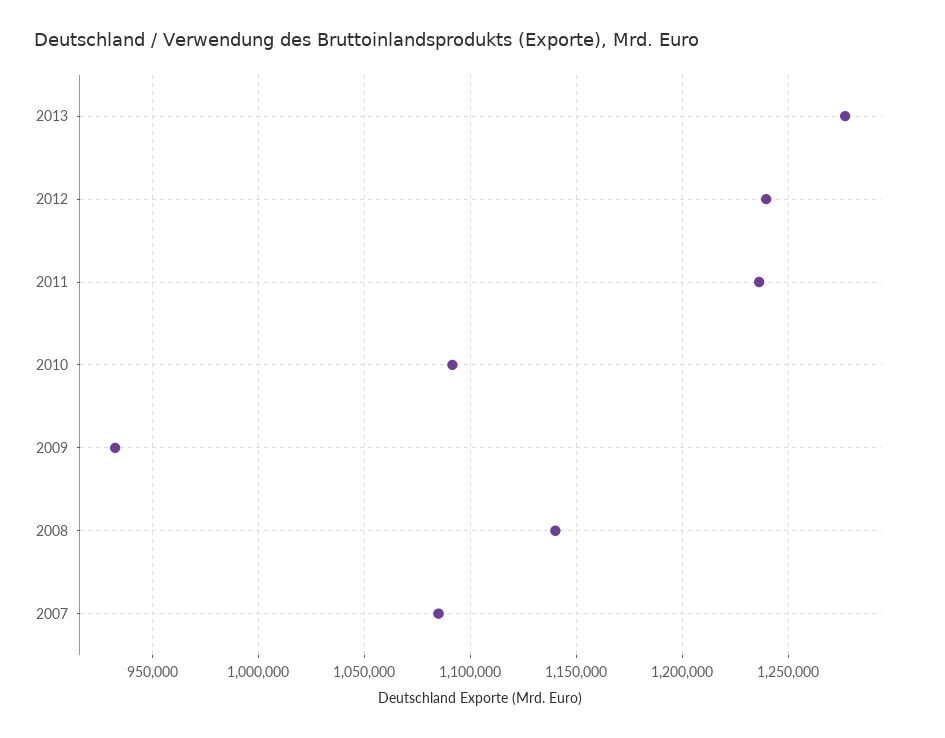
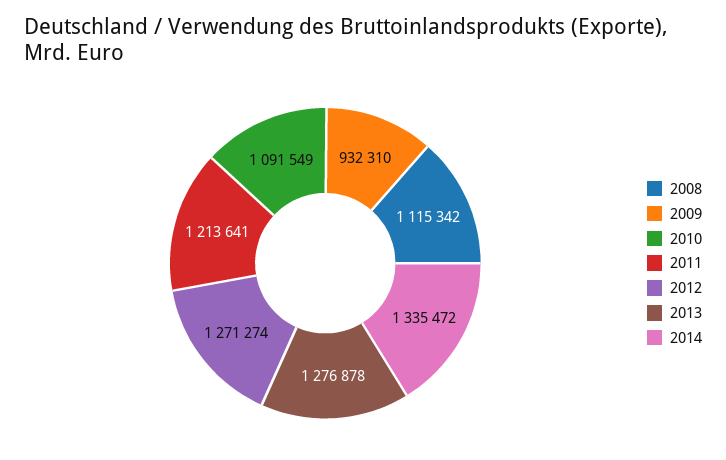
2012: 1240000 -> 1271274
2011: 1235000 -> 1213641
2008: 1140000 -> 1115342
2007: 1085000 -> none
2014: none -> 1335472

